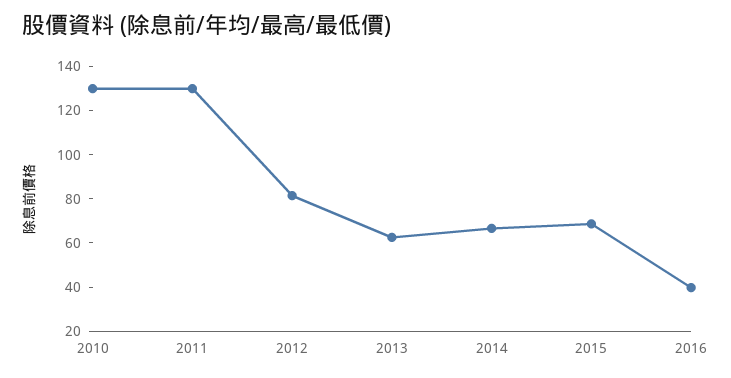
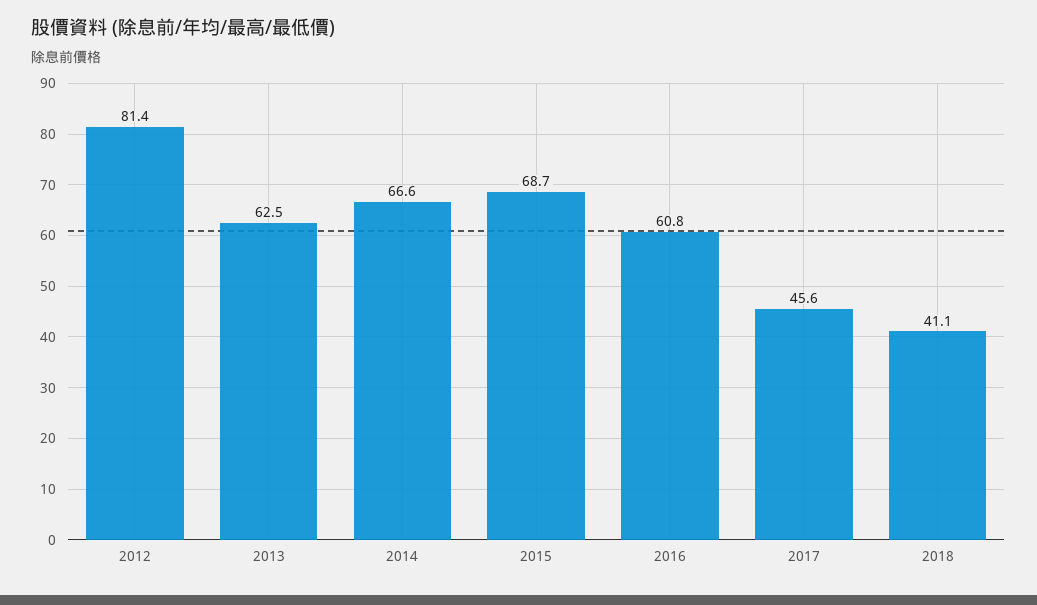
2010: 130 -> none
2011: 130 -> none
2016: 40 -> 60.8
2017: none -> 45.6
2018: none -> 41.1

